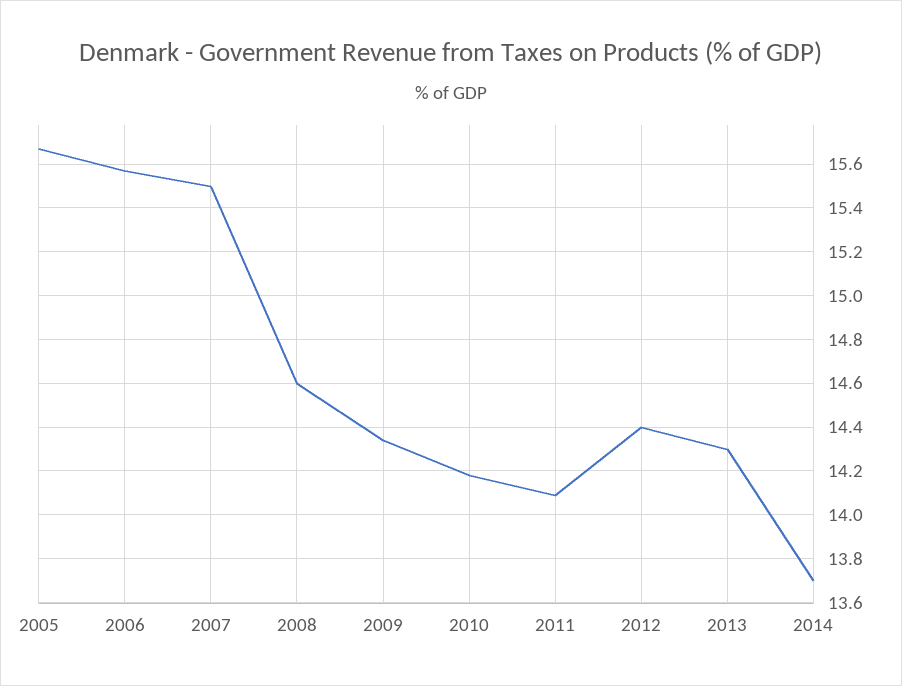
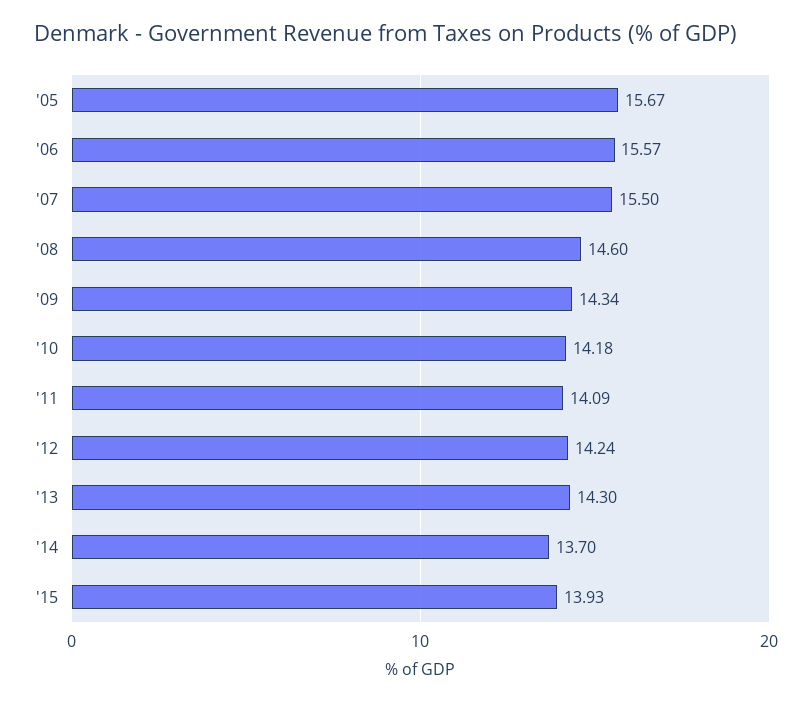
2012: 14.4 -> 14.24
'15: none -> 13.93

